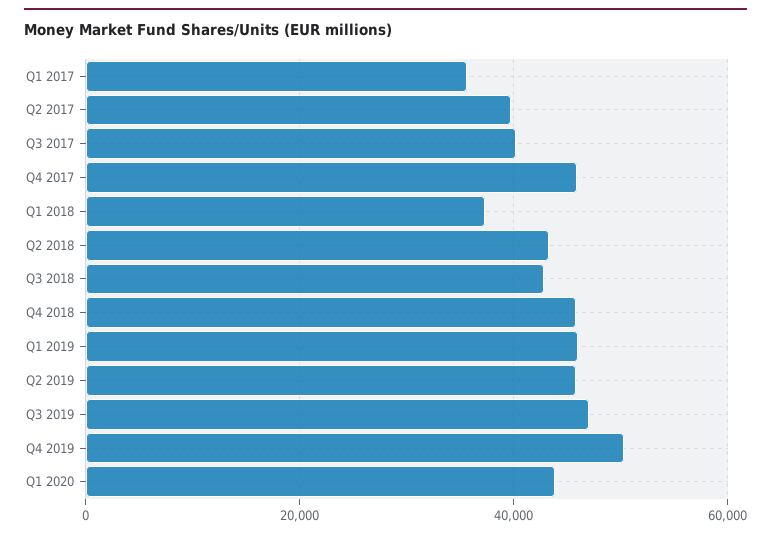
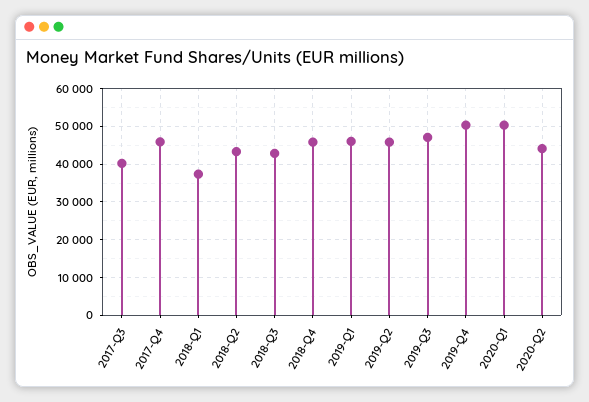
Q1 2017: 36000 -> none
Q2 2017: 40000 -> none
Q1 2020: 44000 -> 50000
2020-Q2: none -> 44000

